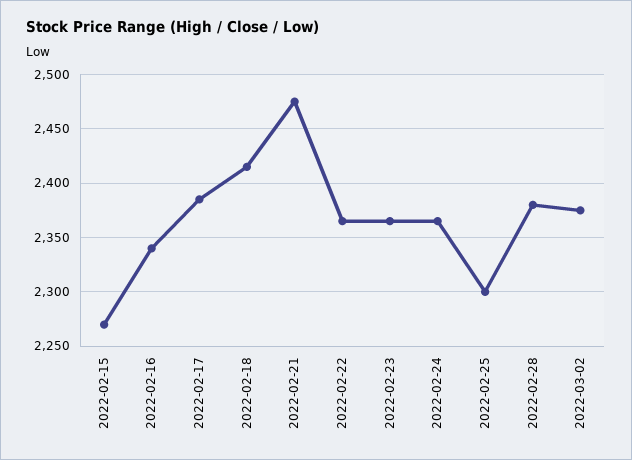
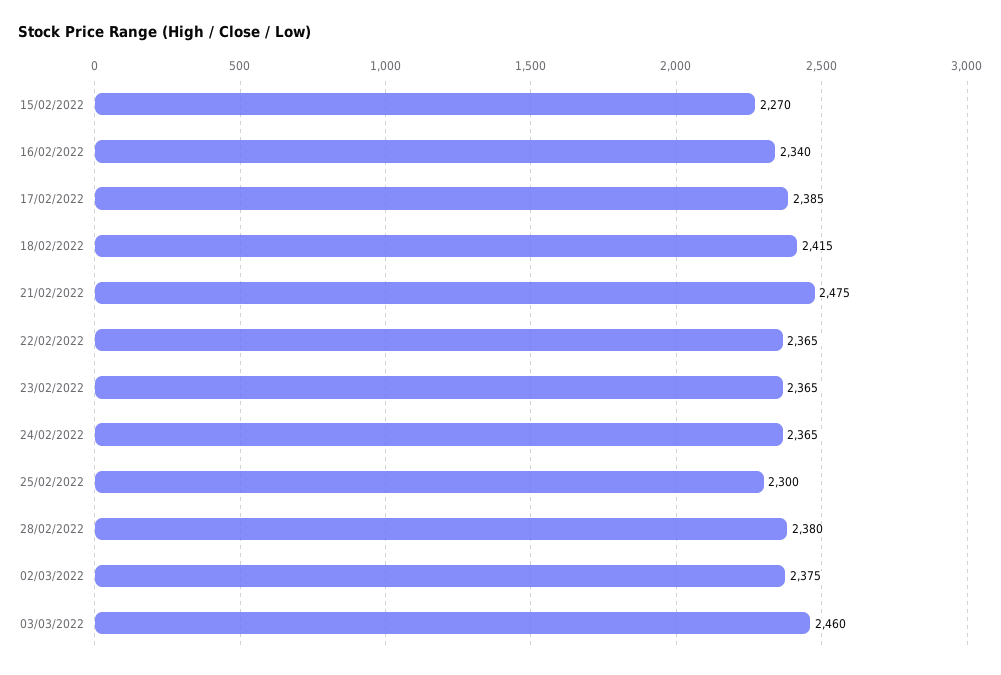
03/03/2022: none -> 2460

